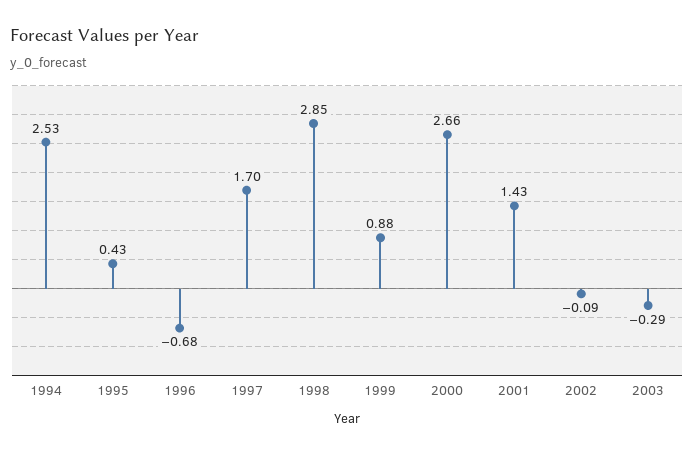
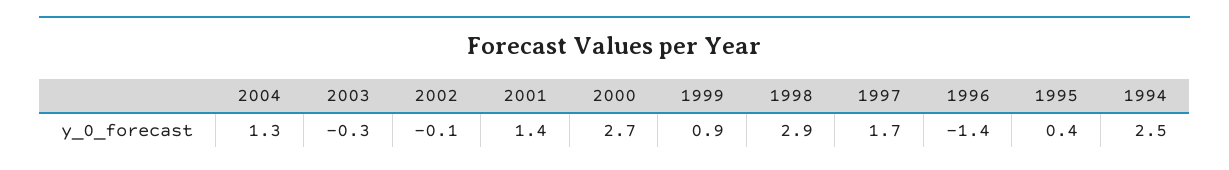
1996: -0.68 -> -1.4
2004: none -> 1.3

